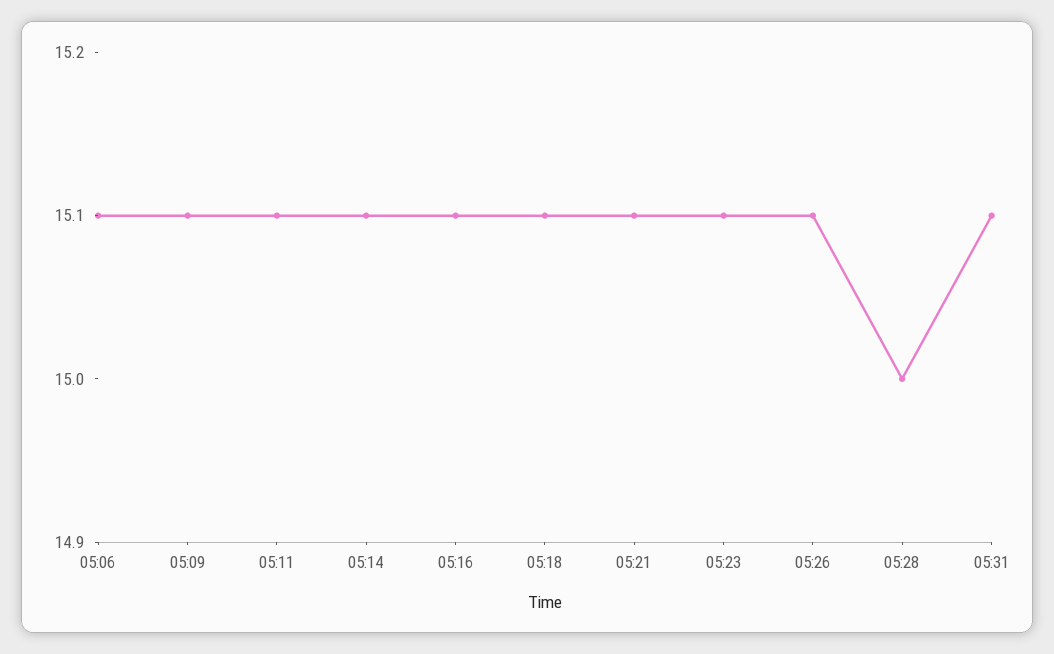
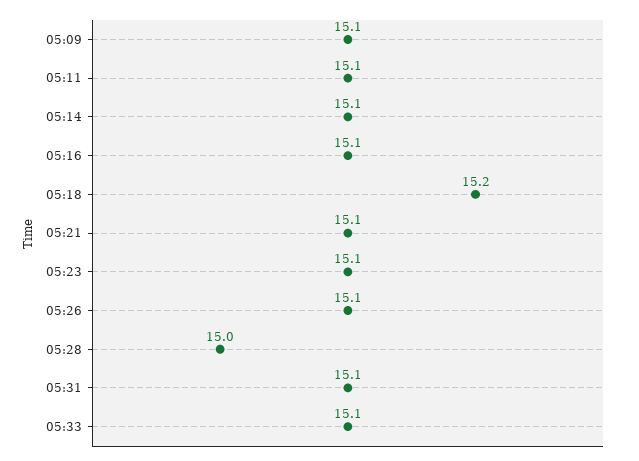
05:06: 15.1 -> none
05:18: 15.1 -> 15.2
05:33: none -> 15.1

